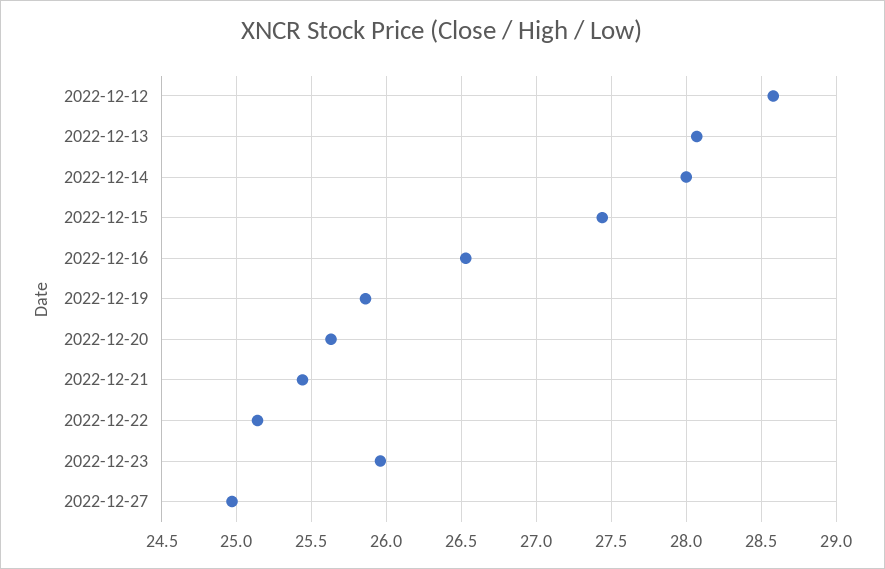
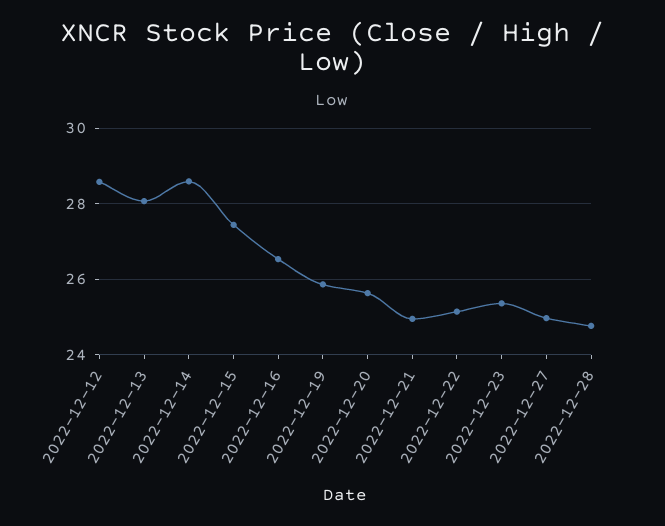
2022-12-14: 28 -> 28.6
2022-12-21: 25.45 -> 25
2022-12-23: 25.95 -> 25.4
2022-12-28: none -> 24.8

